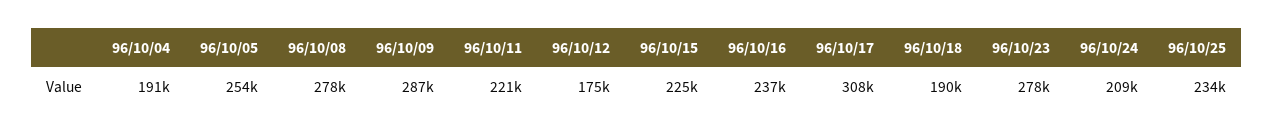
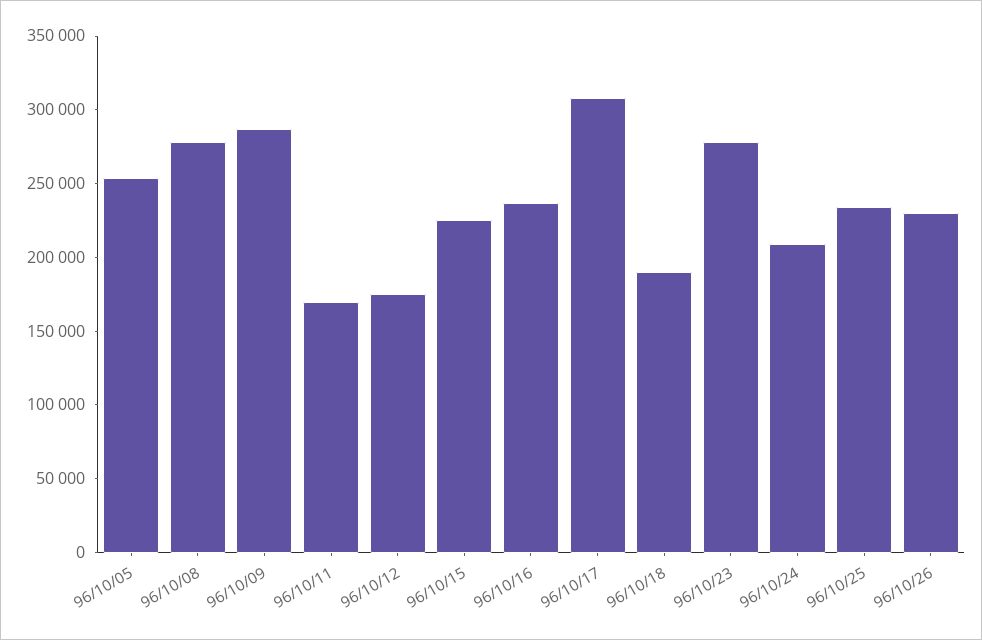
96/10/04: 191000 -> none
96/10/11: 221000 -> 170000
96/10/26: none -> 230000

